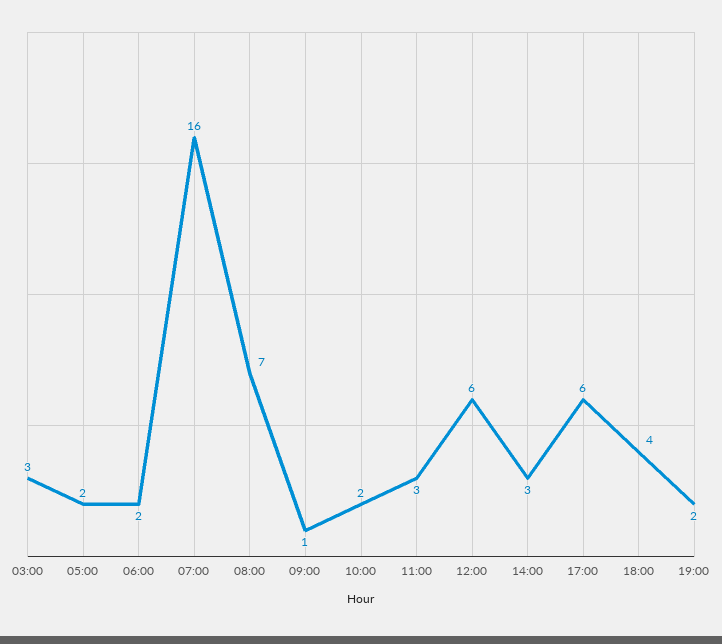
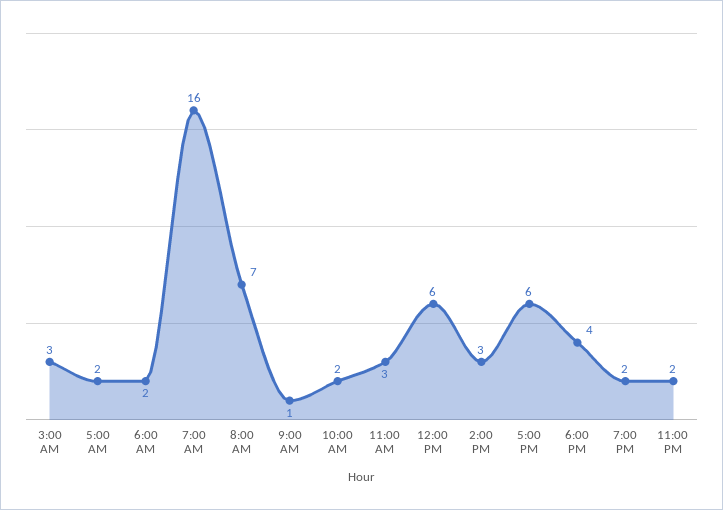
11:00 PM: none -> 2

